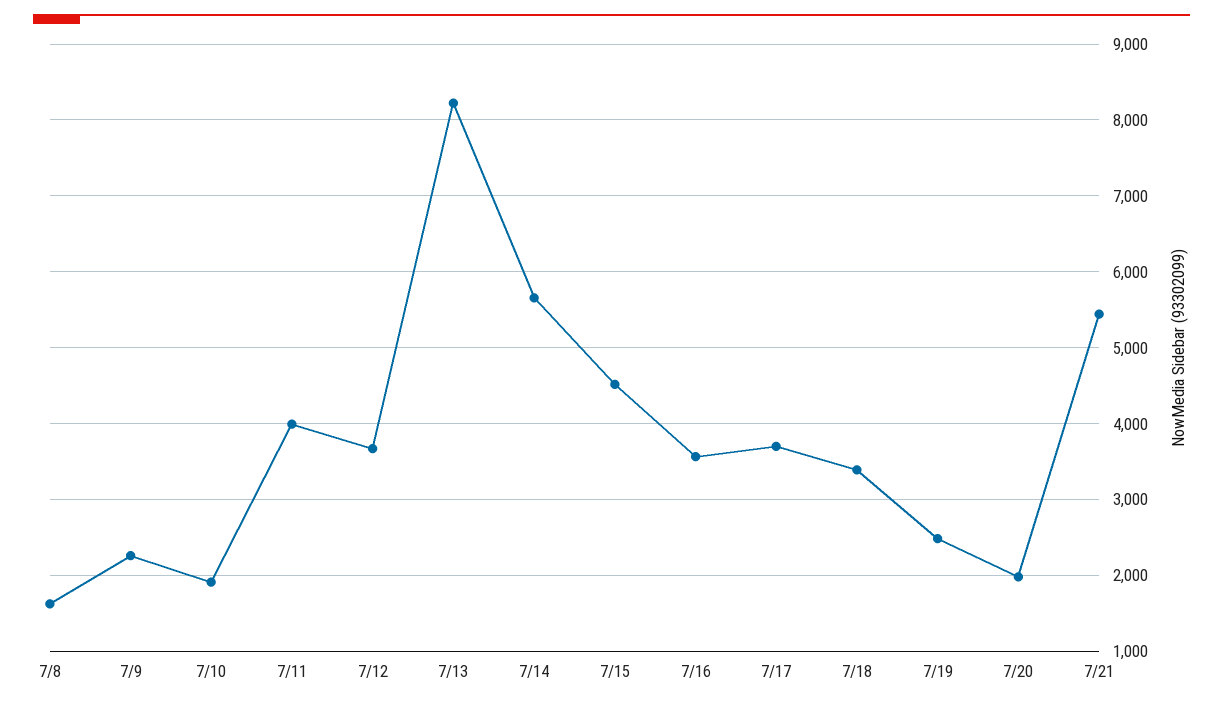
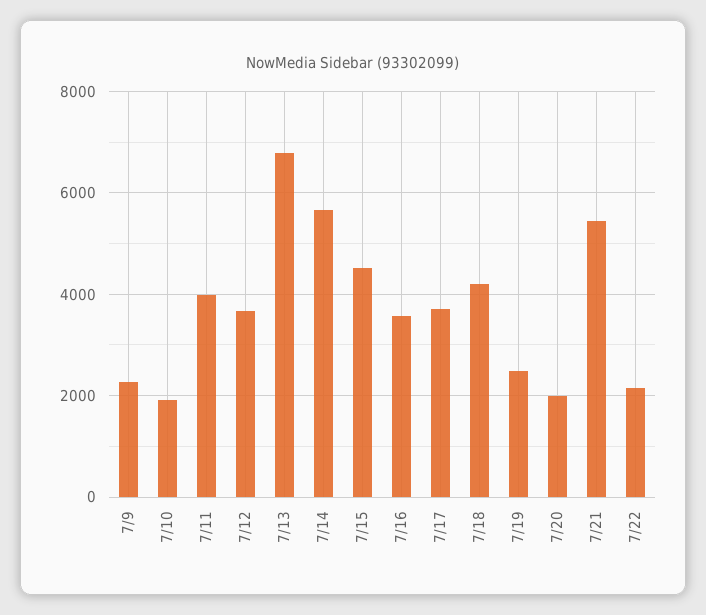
7/8: 1600 -> none
7/13: 8200 -> 6800
7/18: 3400 -> 4200
7/22: none -> 2200

